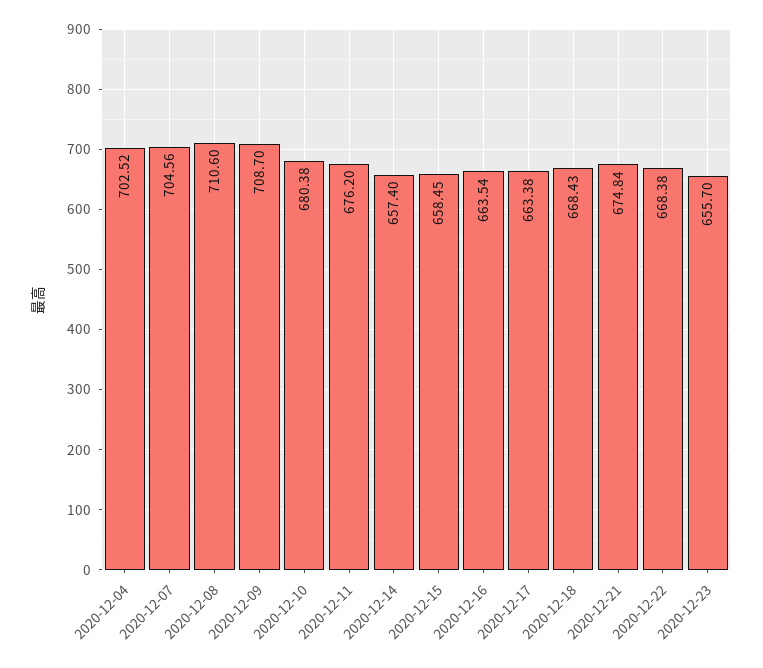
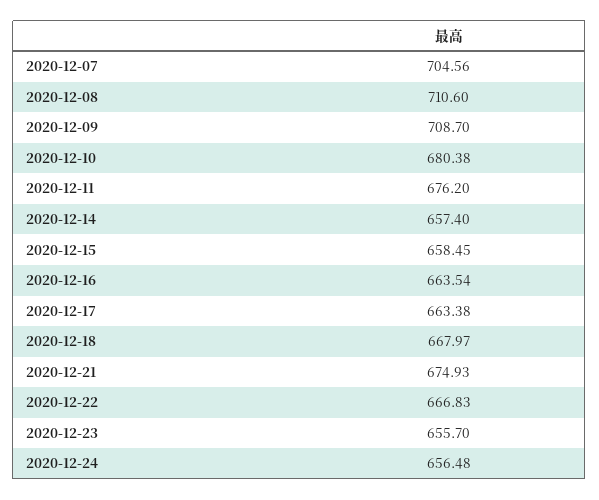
2020-12-04: 702.52 -> none
2020-12-18: 668.43 -> 667.97
2020-12-21: 674.84 -> 674.93
2020-12-22: 668.38 -> 666.83
2020-12-24: none -> 656.48

